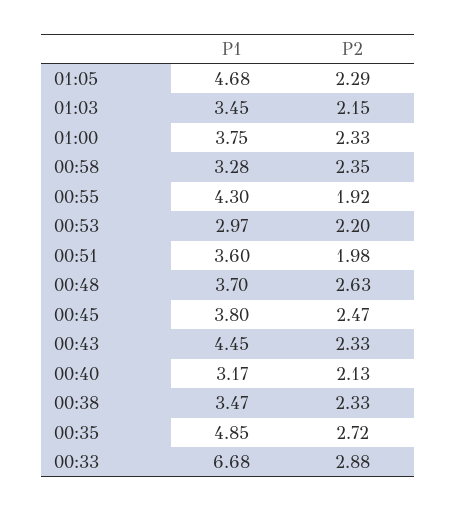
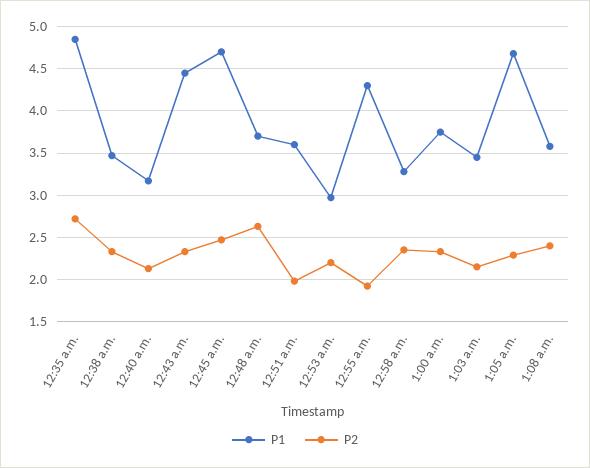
P1, 00:45: 3.8 -> 4.7
P1, 00:33: 6.68 -> none
P2, 00:33: 2.88 -> none
P1, 1:08 a.m.: none -> 3.6
P2, 1:08 a.m.: none -> 2.4

